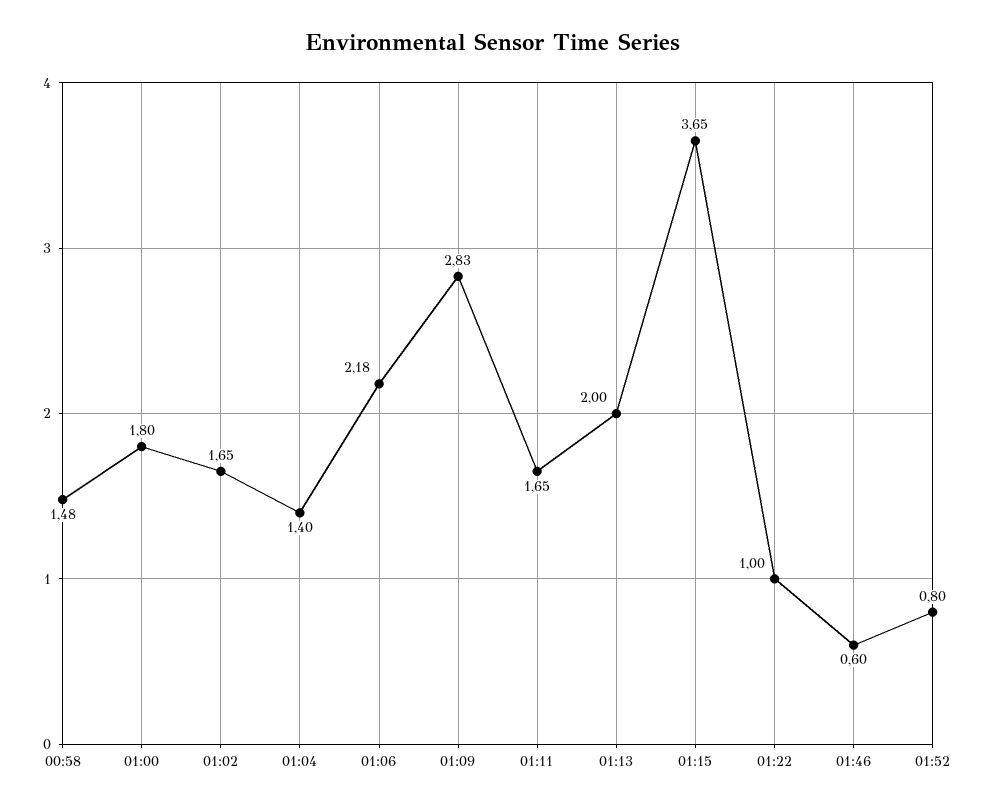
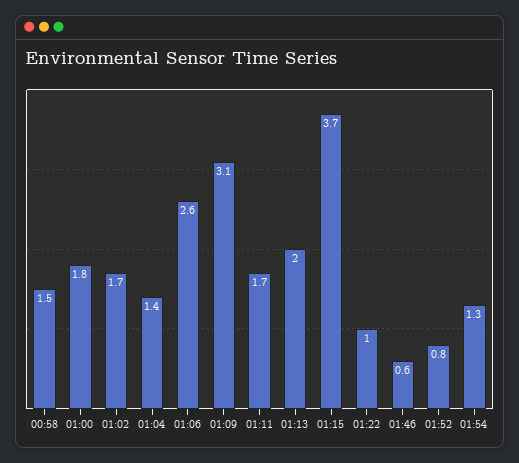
01:06: 2.18 -> 2.6
01:09: 2.83 -> 3.1
01:54: none -> 1.3

